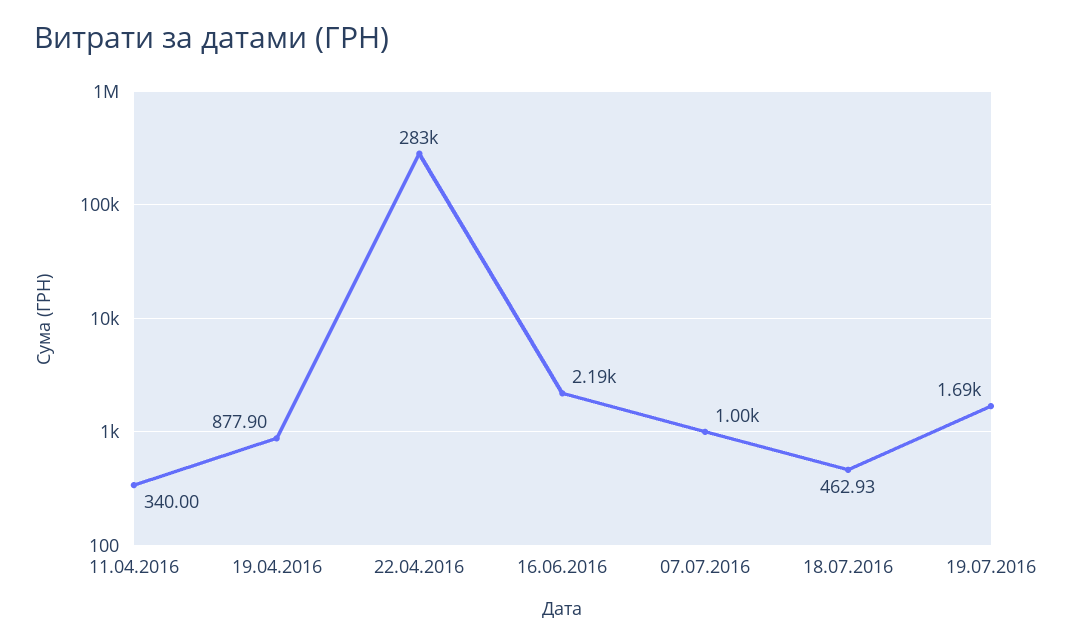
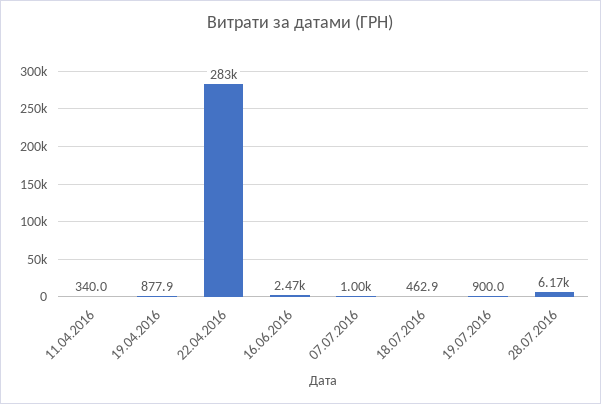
16.06.2016: 2190 -> 2470
19.07.2016: 1690 -> 900
28.07.2016: none -> 6170

